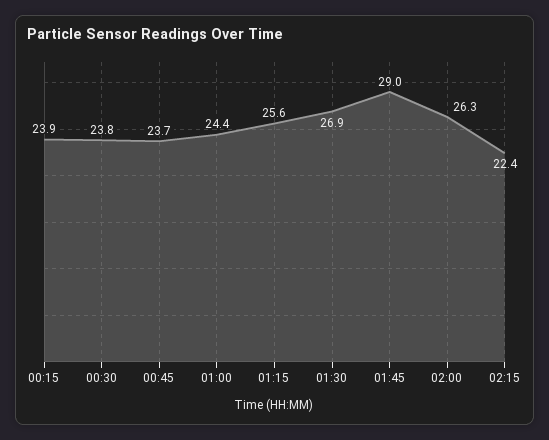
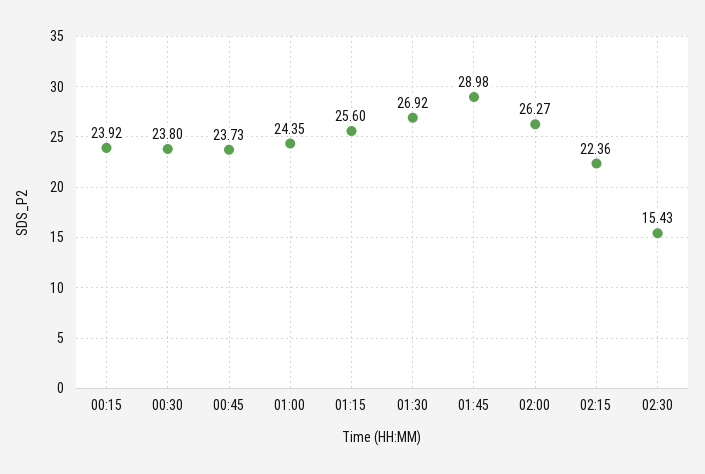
02:30: none -> 15.43

